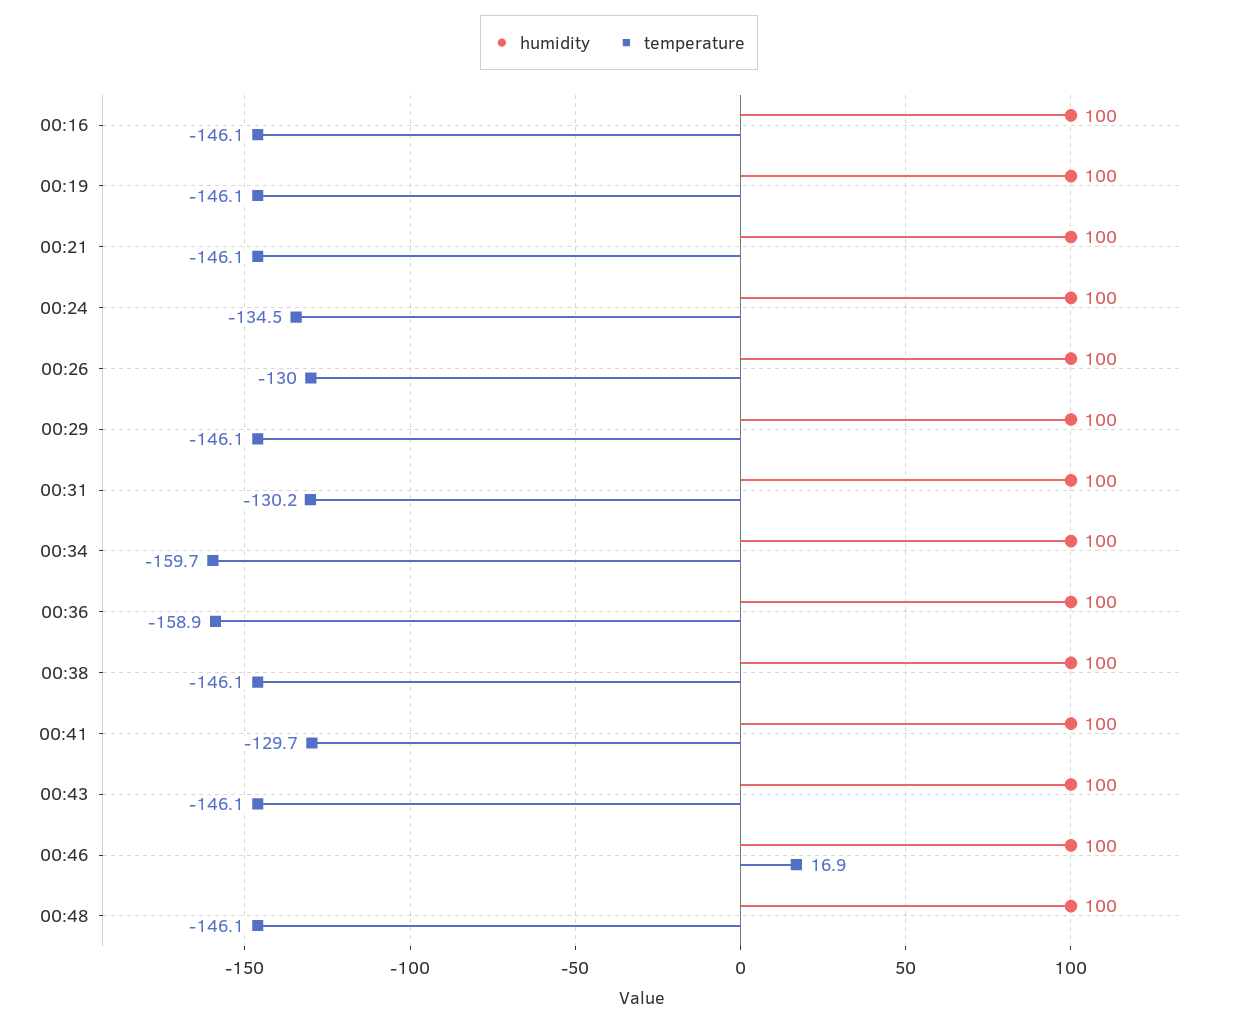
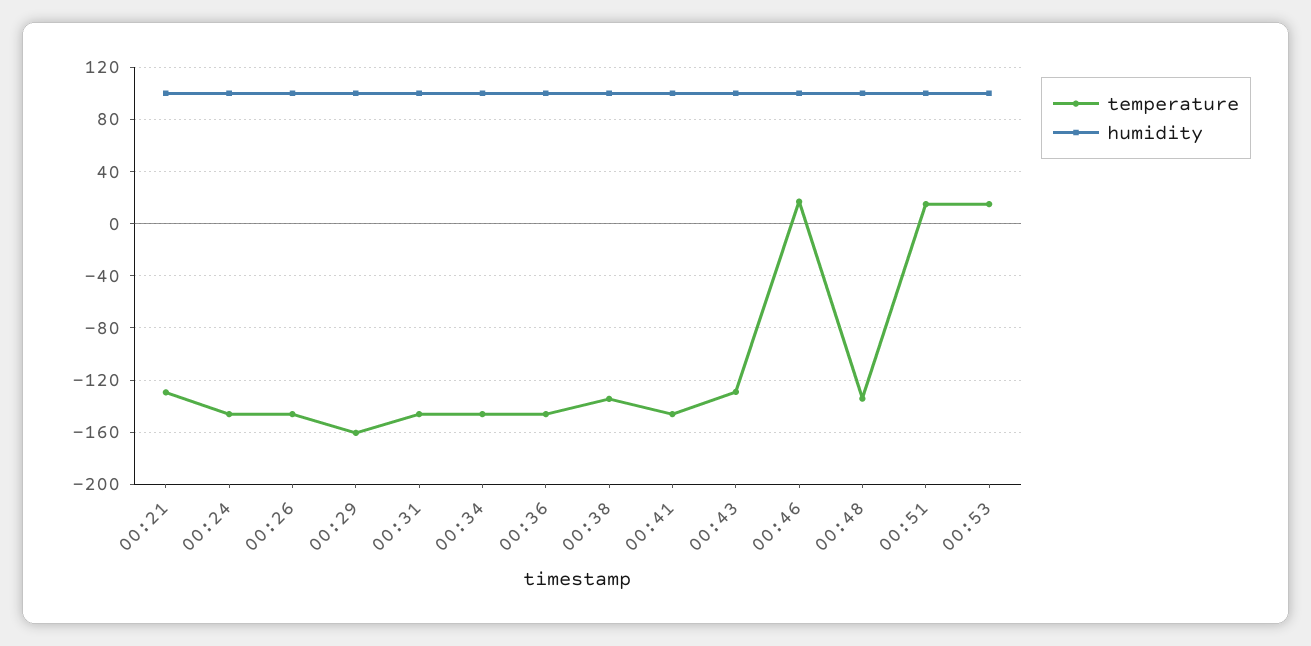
humidity, 00:16: 100 -> none
temperature, 00:16: -146.1 -> none
humidity, 00:19: 100 -> none
temperature, 00:19: -146.1 -> none
temperature, 00:21: -146.1 -> -130
temperature, 00:24: -134.5 -> -145
temperature, 00:26: -130 -> -145
temperature, 00:29: -146.1 -> -160
temperature, 00:31: -130.2 -> -145
temperature, 00:34: -159.7 -> -145
temperature, 00:36: -158.9 -> -145
temperature, 00:38: -146.1 -> -135
temperature, 00:41: -129.7 -> -145
temperature, 00:43: -146.1 -> -130
temperature, 00:48: -146.1 -> -135
temperature, 00:51: none -> 15
humidity, 00:51: none -> 100
temperature, 00:53: none -> 15
humidity, 00:53: none -> 100

